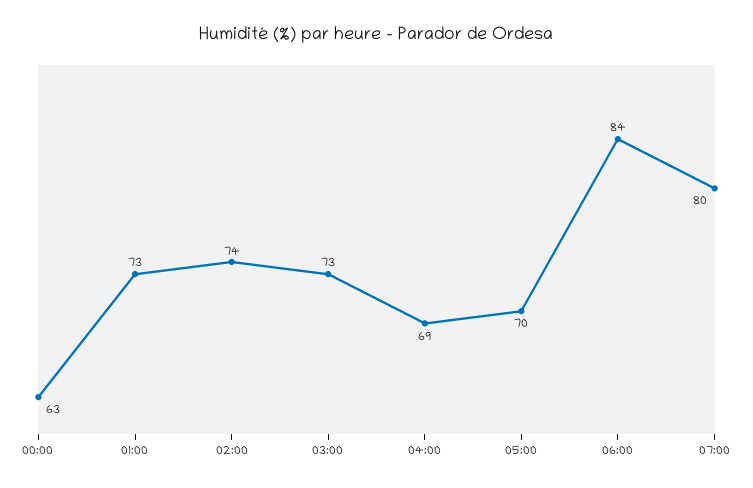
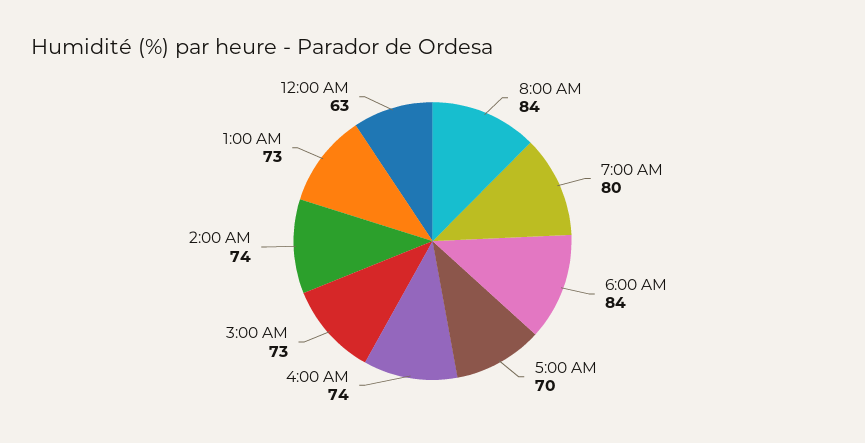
04:00: 69 -> 74
8:00 AM: none -> 84

